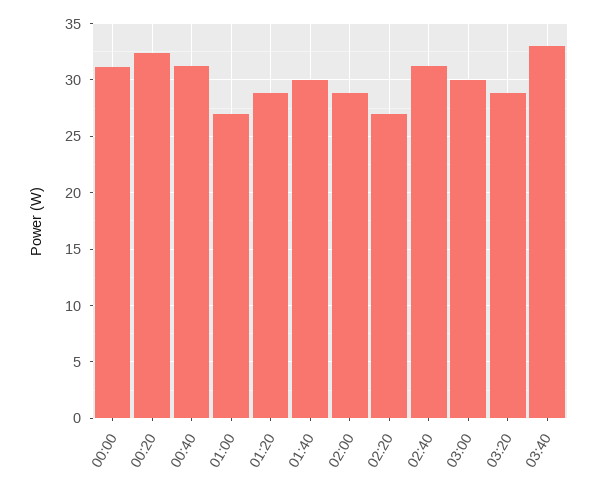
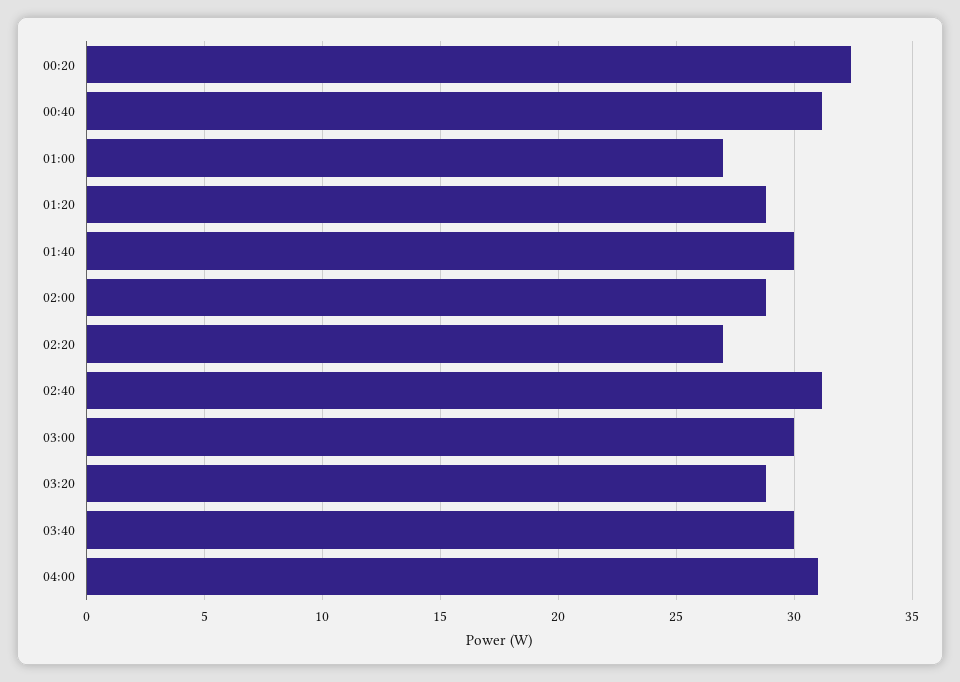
00:00: 31 -> none
03:40: 33 -> 30
04:00: none -> 31

